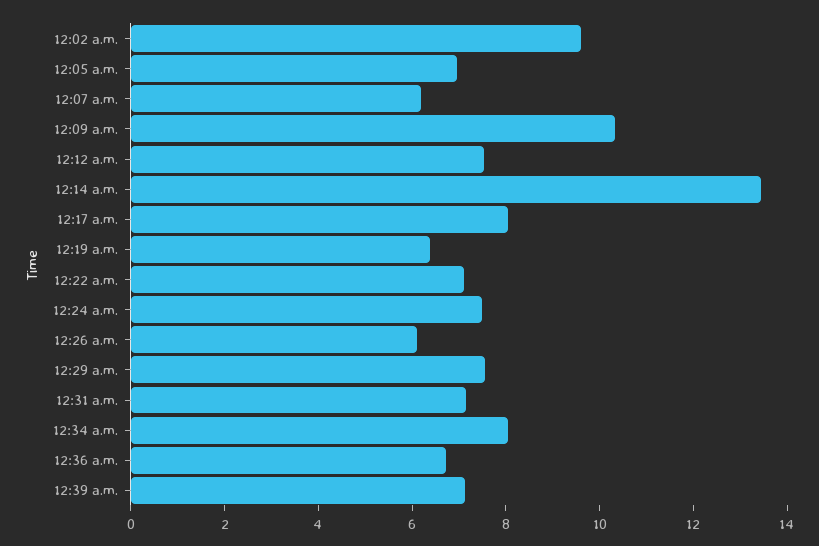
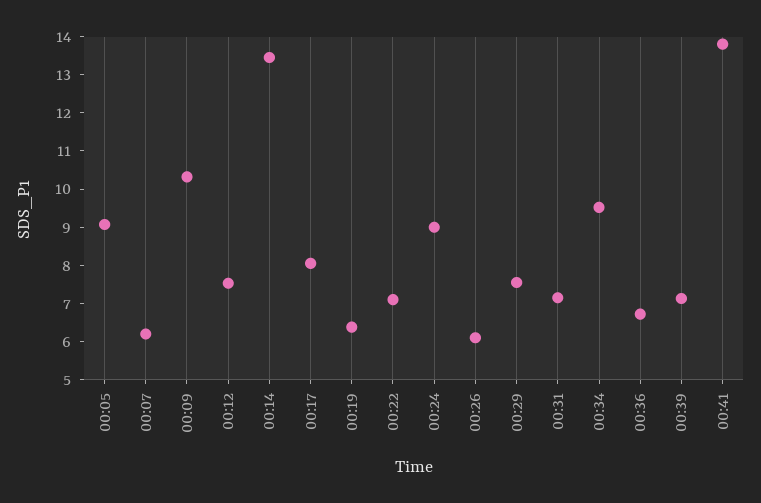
12:02 a.m.: 9.5 -> none
12:05 a.m.: 7 -> 9
12:24 a.m.: 7.5 -> 9
12:34 a.m.: 8 -> 9.5
00:41: none -> 13.75

